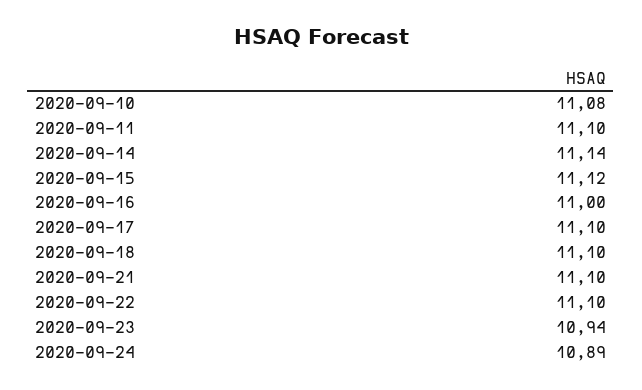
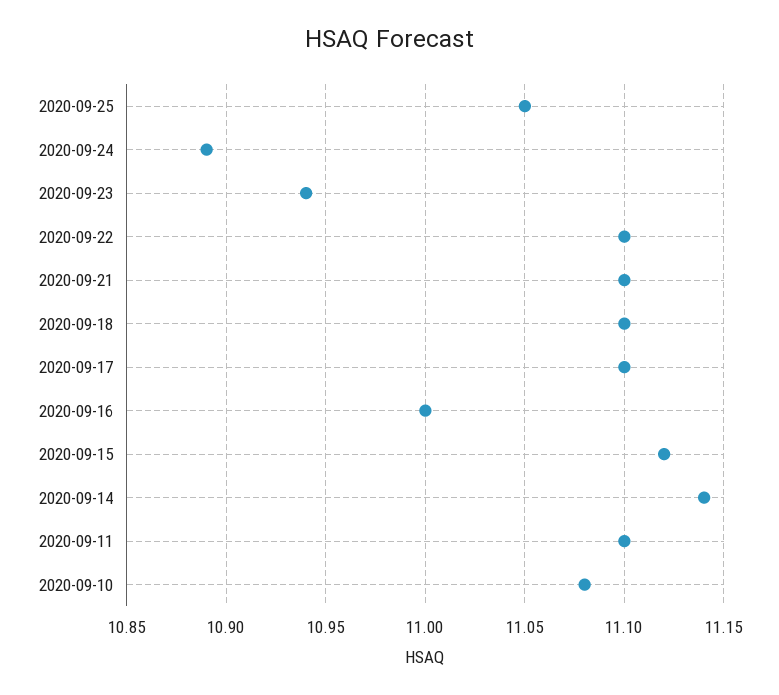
2020-09-25: none -> 11.05

